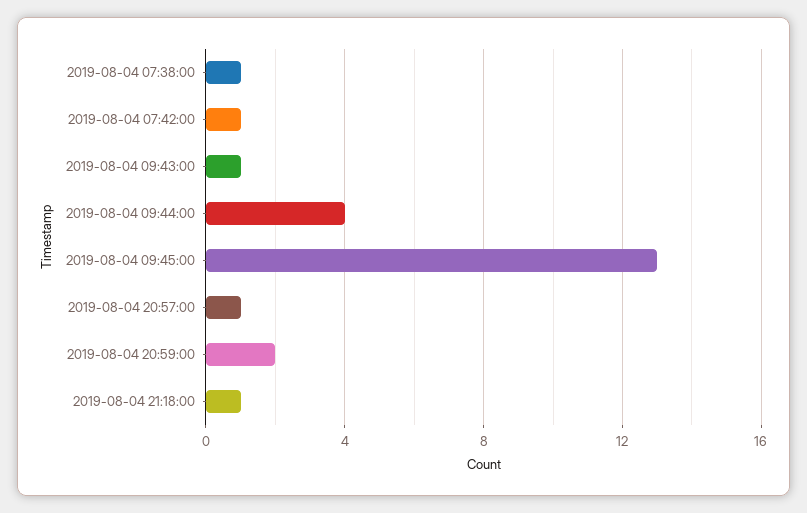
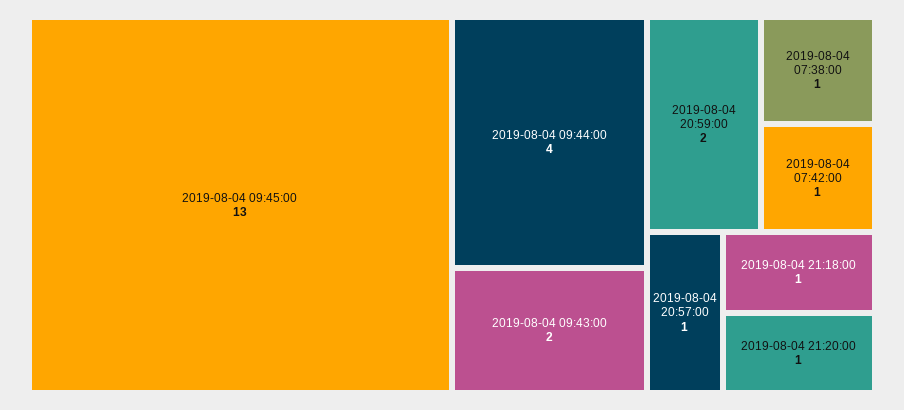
2019-08-04 09:43:00: 1 -> 2
2019-08-04 21:20:00: none -> 1

